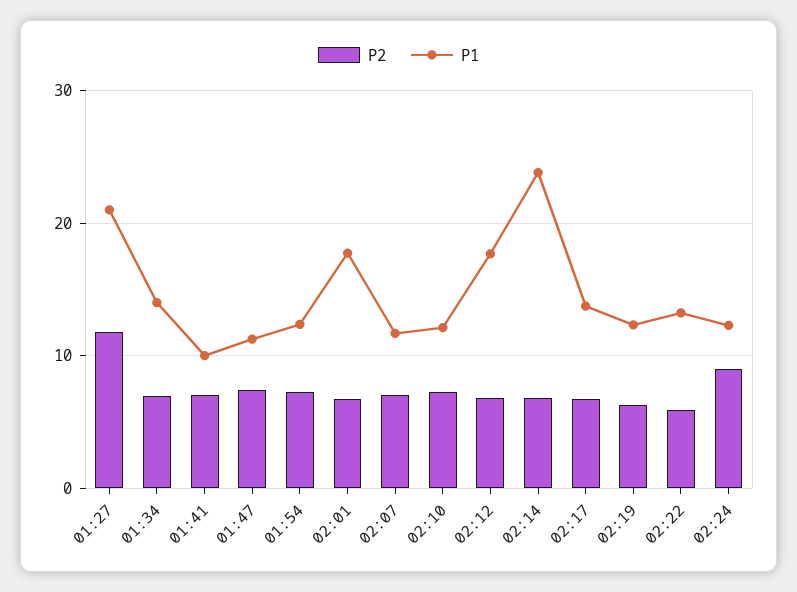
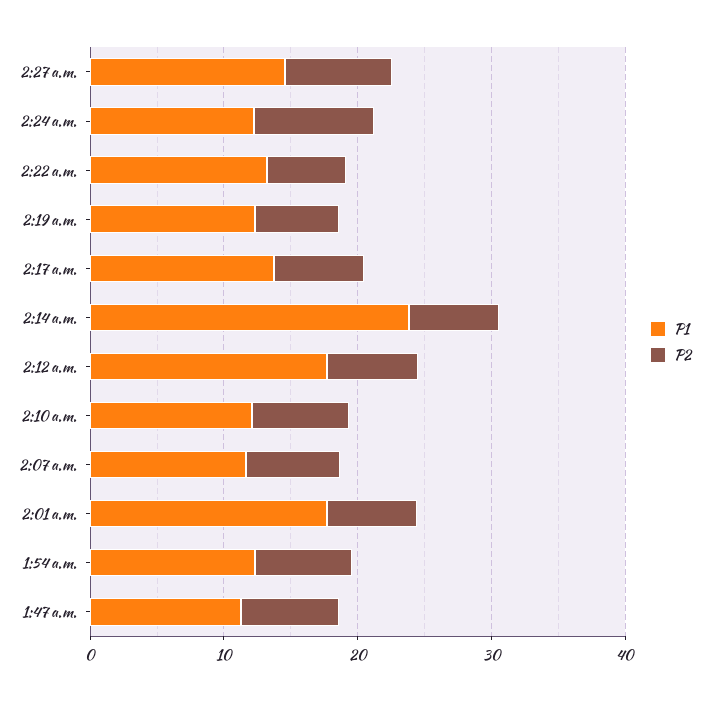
P2, 01:27: 12 -> none
P1, 01:27: 21 -> none
P2, 01:34: 7 -> none
P1, 01:34: 14 -> none
P2, 01:41: 7 -> none
P1, 01:41: 10 -> none
P1, 2:27 a.m.: none -> 14
P2, 2:27 a.m.: none -> 8

